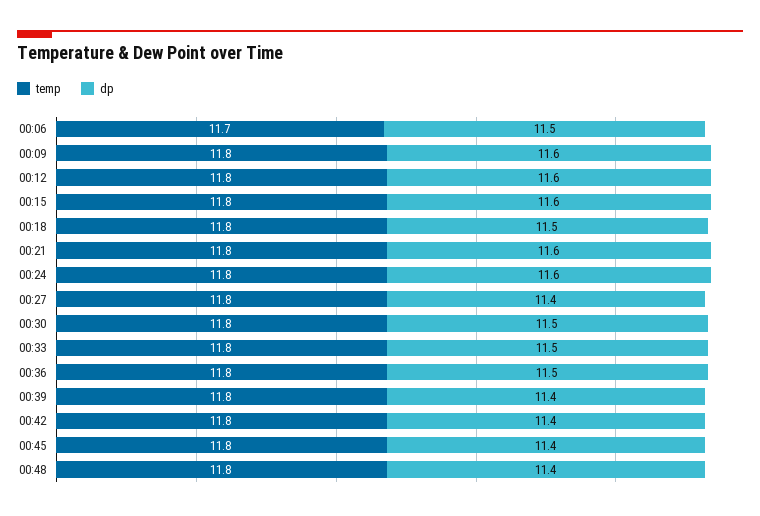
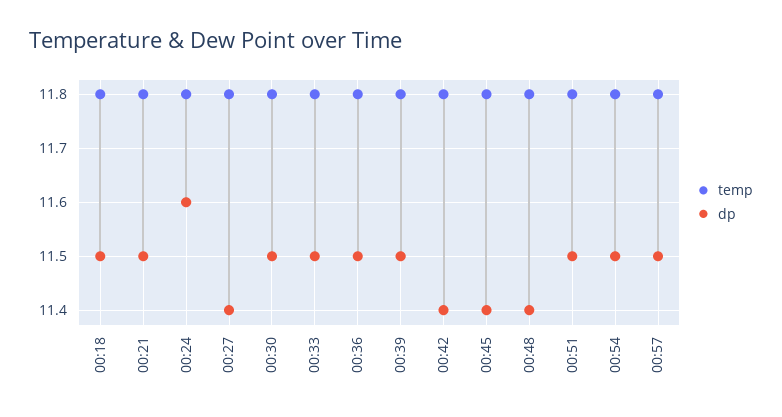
temp, 00:06: 11.7 -> none
dp, 00:06: 11.5 -> none
temp, 00:09: 11.8 -> none
dp, 00:09: 11.6 -> none
temp, 00:12: 11.8 -> none
dp, 00:12: 11.6 -> none
temp, 00:15: 11.8 -> none
dp, 00:15: 11.6 -> none
dp, 00:21: 11.6 -> 11.5
dp, 00:39: 11.4 -> 11.5
temp, 00:51: none -> 11.8
dp, 00:51: none -> 11.5
temp, 00:54: none -> 11.8
dp, 00:54: none -> 11.5
temp, 00:57: none -> 11.8
dp, 00:57: none -> 11.5

